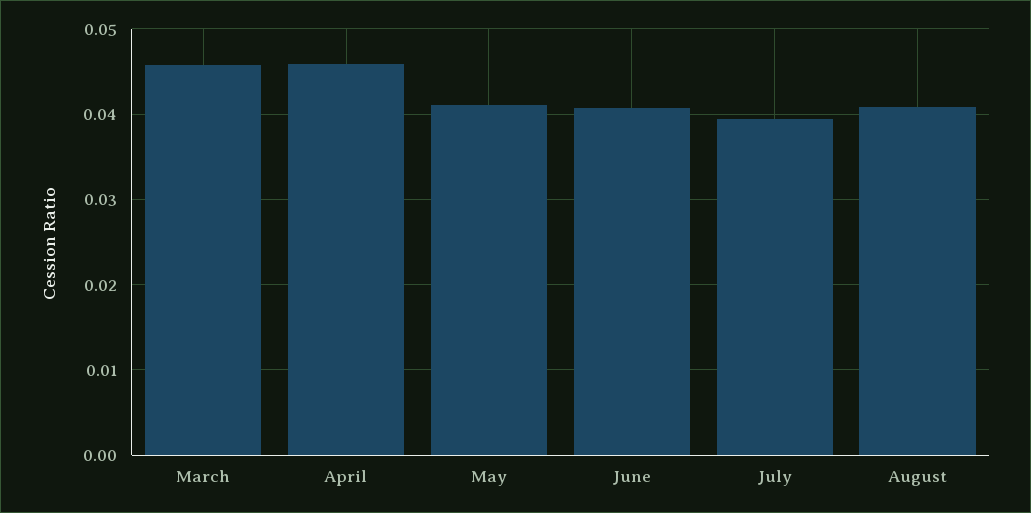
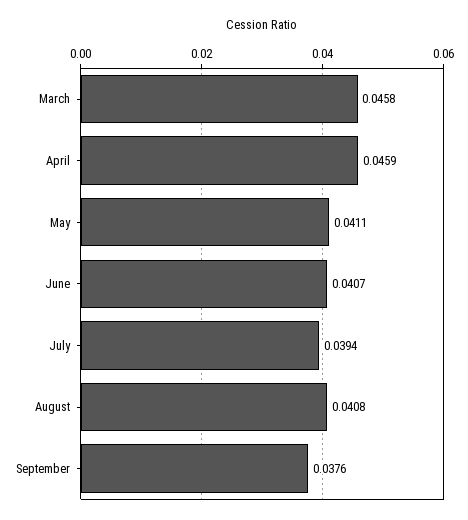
September: none -> 0.0376

